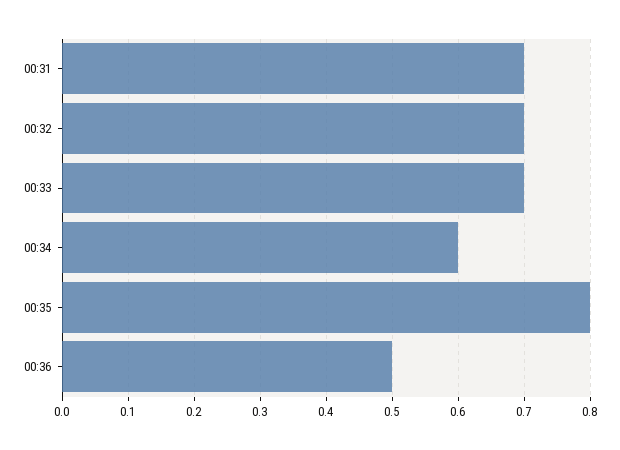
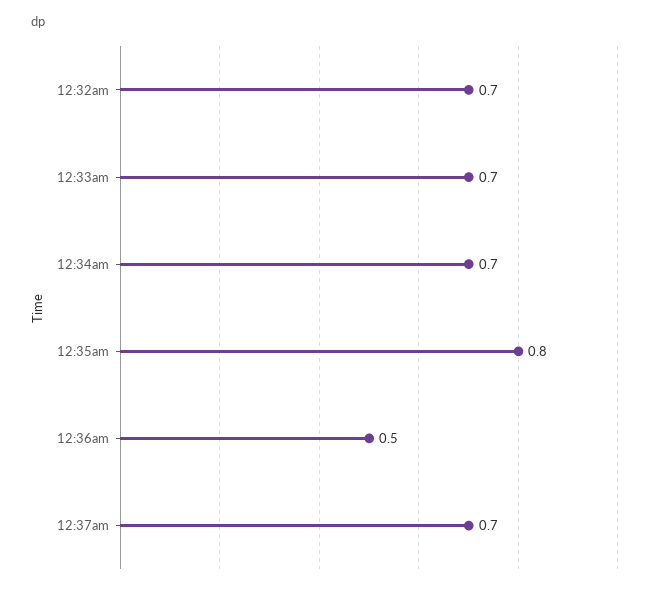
00:31: 0.7 -> none
00:34: 0.6 -> 0.7
12:37am: none -> 0.7

